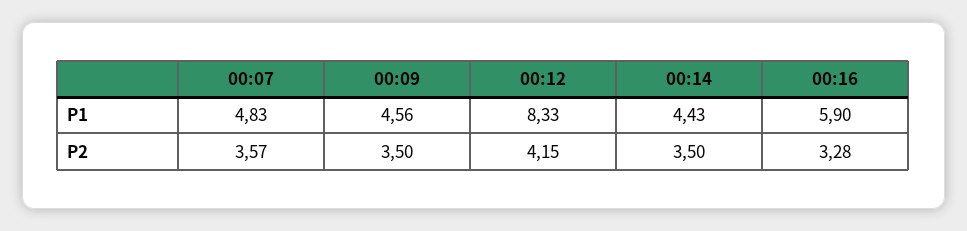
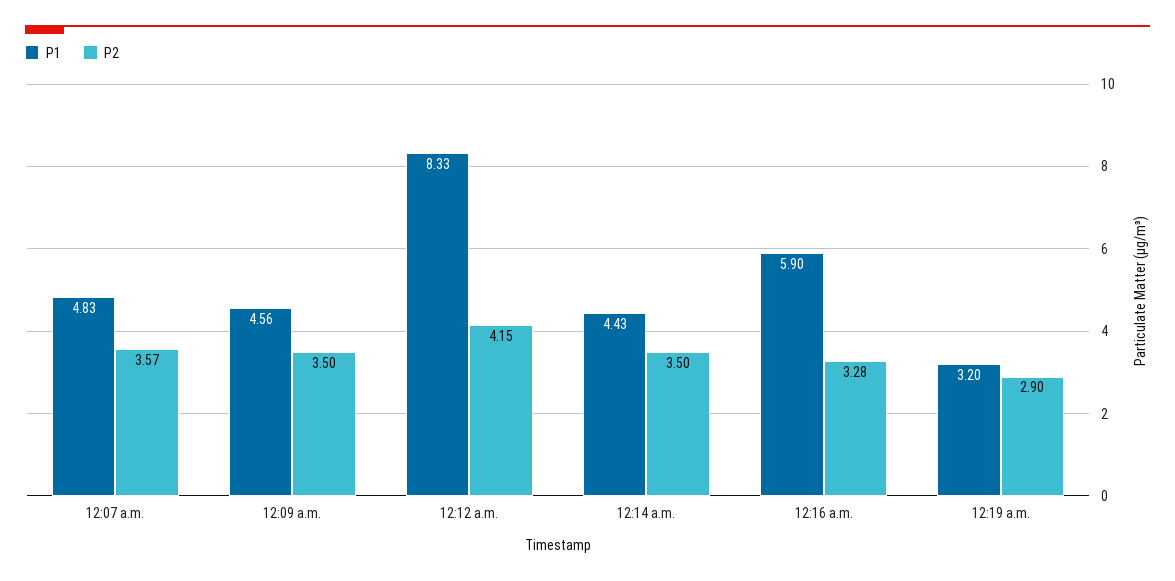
P1, 12:19 a.m.: none -> 3.2
P2, 12:19 a.m.: none -> 2.9

